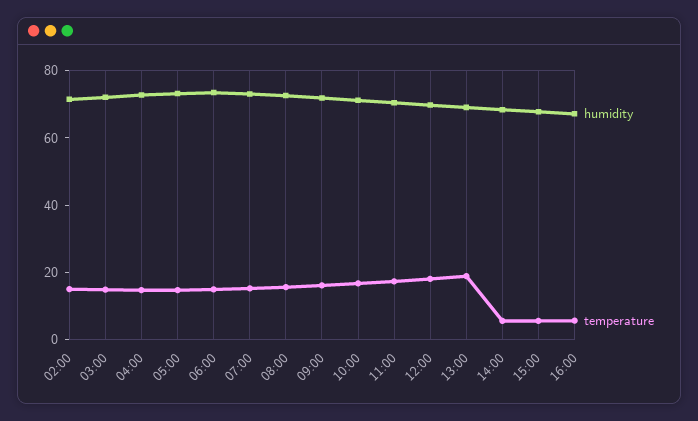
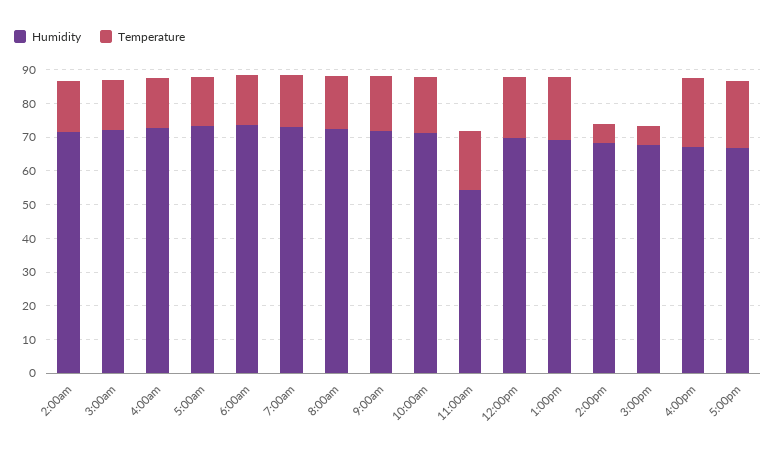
humidity, 11:00: 70 -> 55
temperature, 16:00: 5 -> 20
humidity, 5:00pm: none -> 67.5
temperature, 5:00pm: none -> 20

